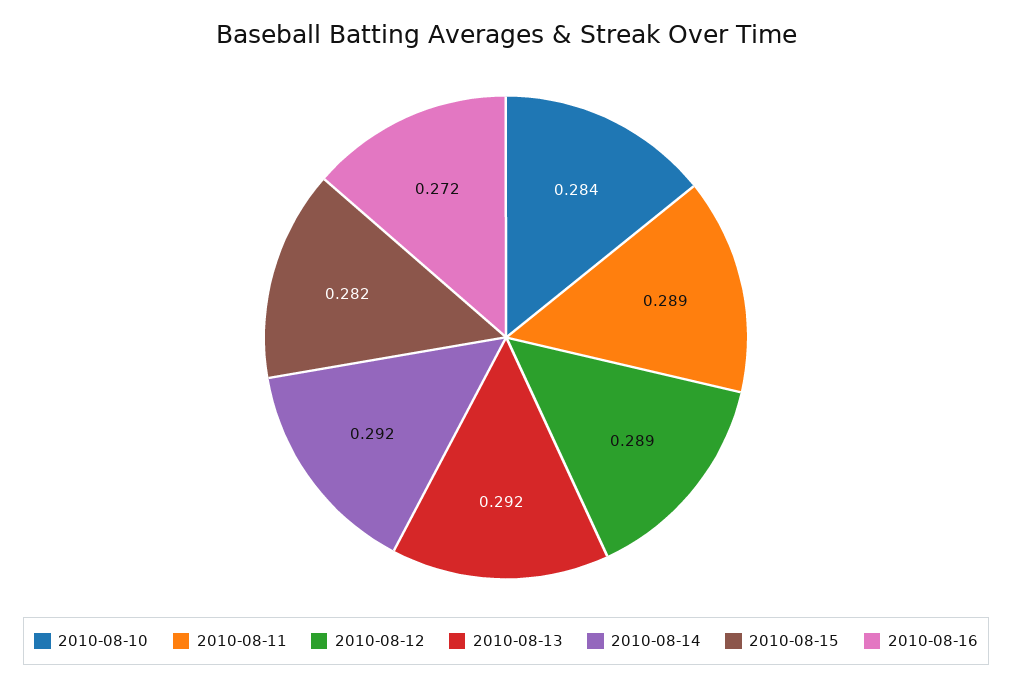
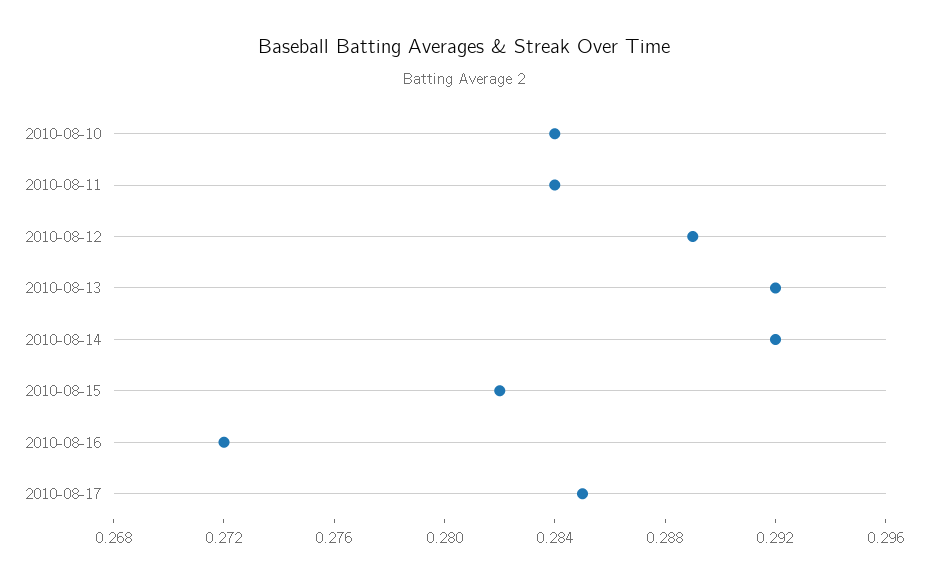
2010-08-11: 0.289 -> 0.284
2010-08-17: none -> 0.285

